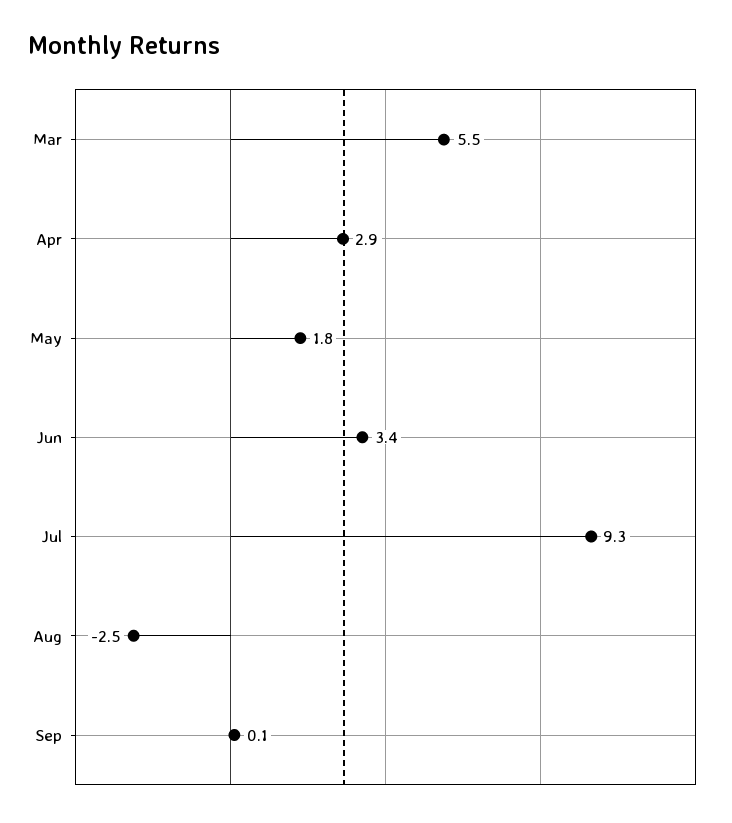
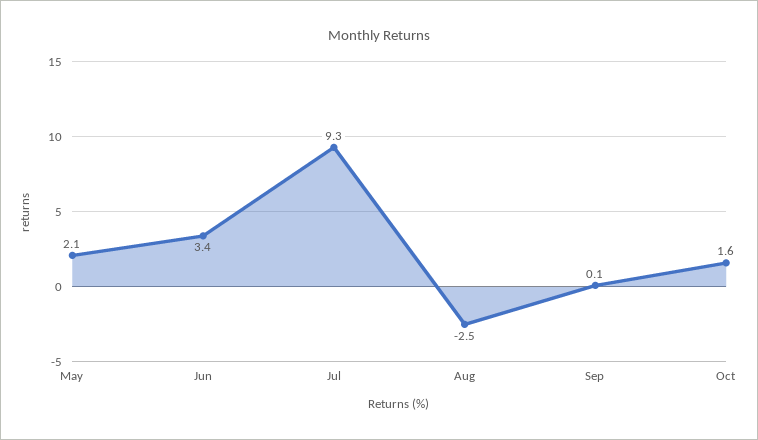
Mar: 5.5 -> none
Apr: 2.9 -> none
May: 1.8 -> 2.1
Oct: none -> 1.6

